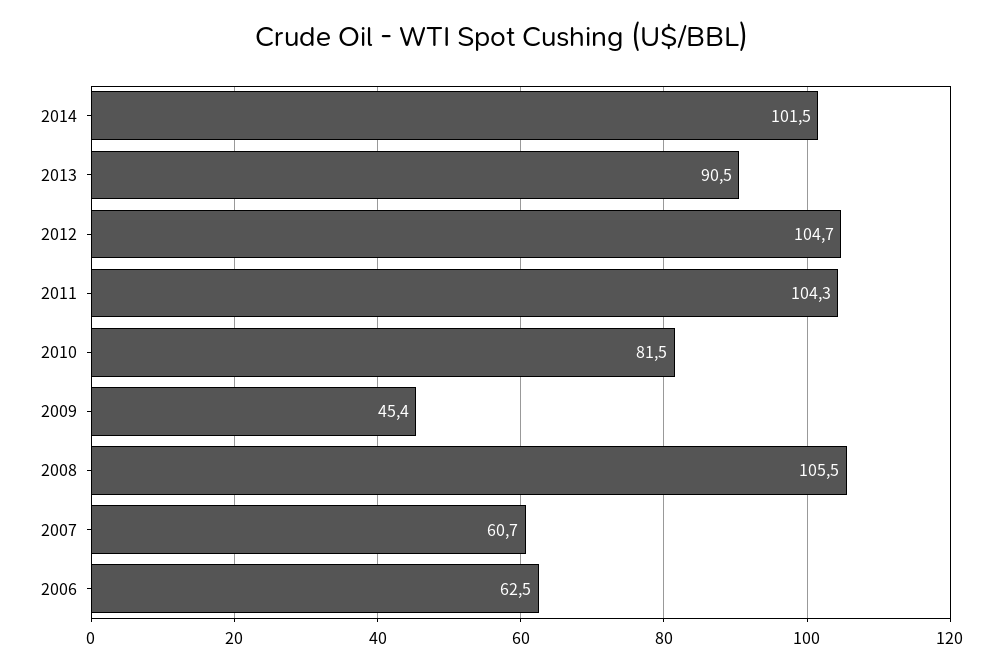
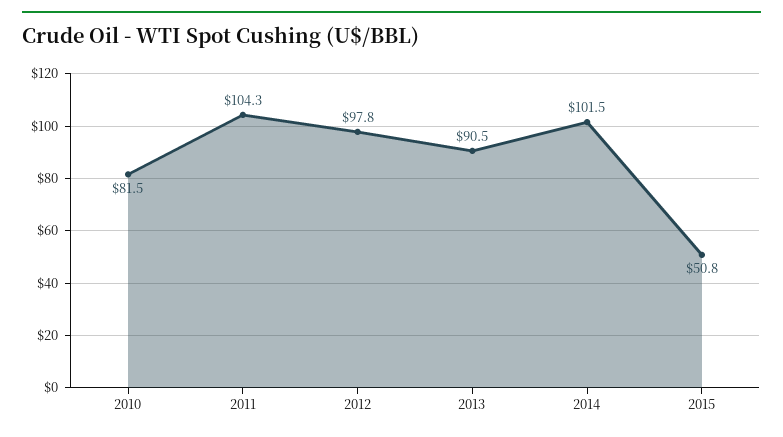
2012: 104.7 -> 97.8
2009: 45.4 -> none
2008: 105.5 -> none
2007: 60.7 -> none
2006: 62.5 -> none
2015: none -> 50.8

